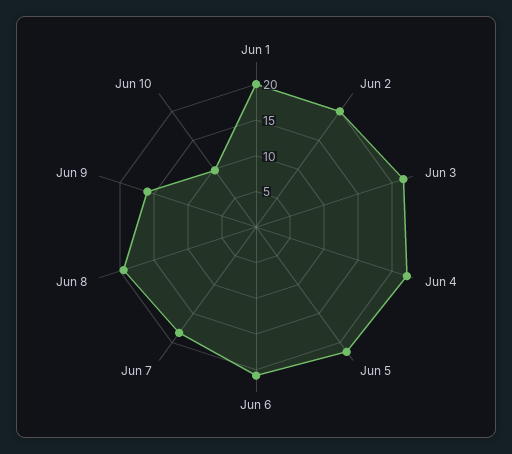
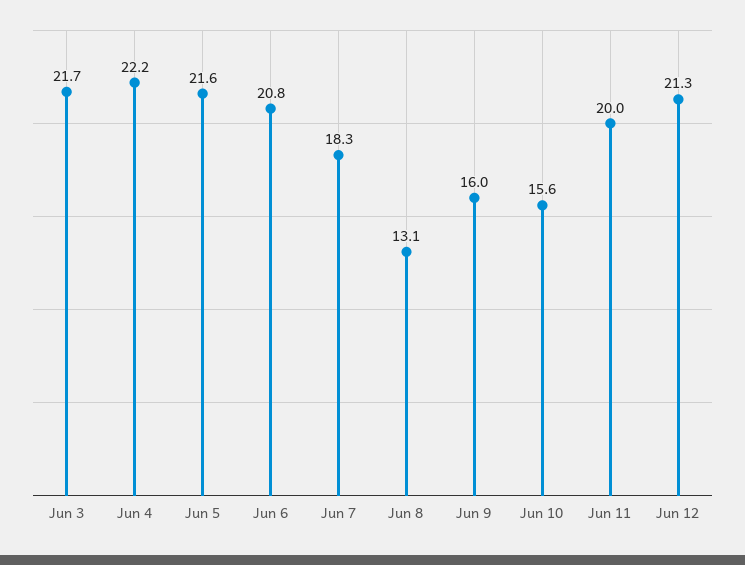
Jun 1: 20 -> none
Jun 2: 20 -> none
Jun 8: 20 -> 13.1
Jun 10: 10 -> 15.6
Jun 11: none -> 20
Jun 12: none -> 21.3

